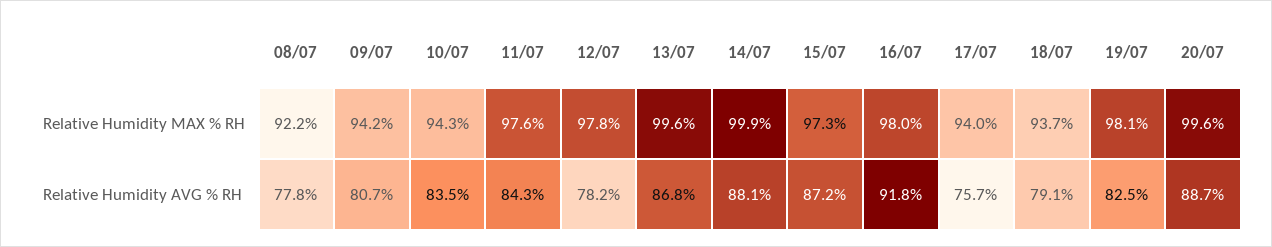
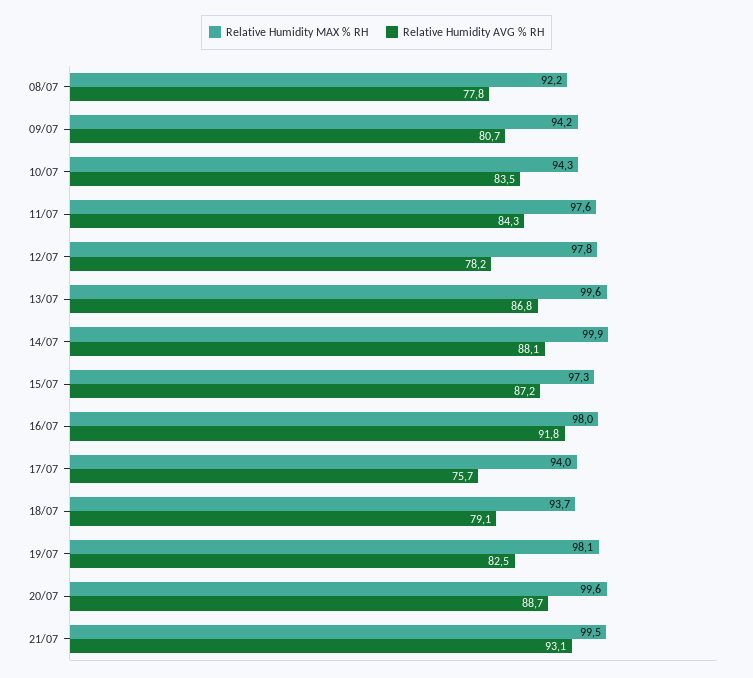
Relative Humidity MAX % RH, 21/07: none -> 99.5
Relative Humidity AVG % RH, 21/07: none -> 93.1

